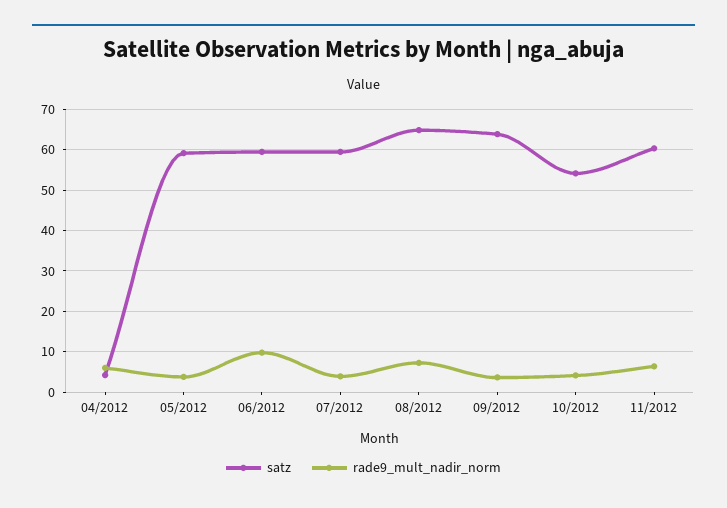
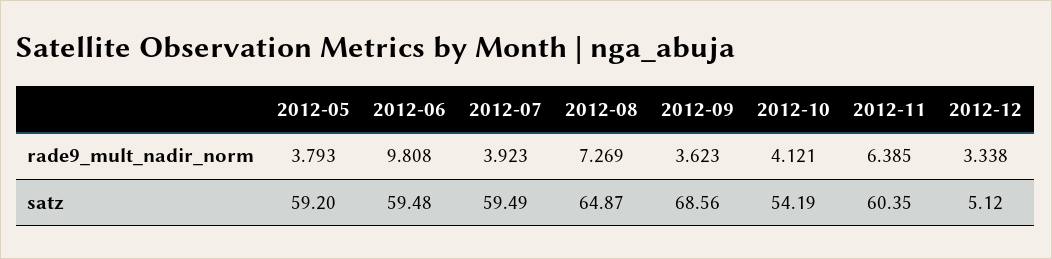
satz, 04/2012: 4 -> none
rade9_mult_nadir_norm, 04/2012: 6 -> none
satz, 09/2012: 64 -> 68.56
rade9_mult_nadir_norm, 2012-12: none -> 3.338
satz, 2012-12: none -> 5.12

